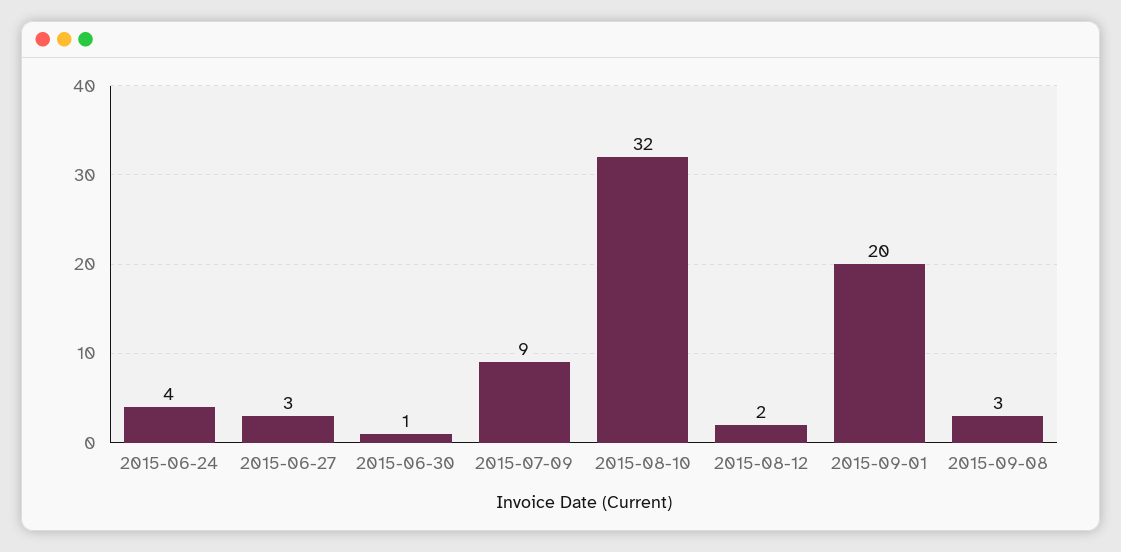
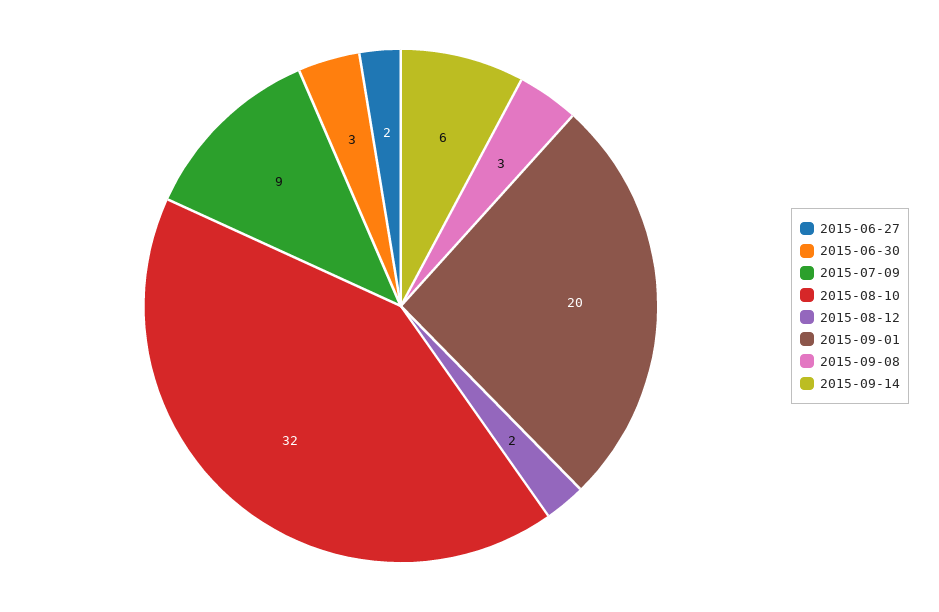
2015-06-24: 4 -> none
2015-06-27: 3 -> 2
2015-06-30: 1 -> 3
2015-09-14: none -> 6

